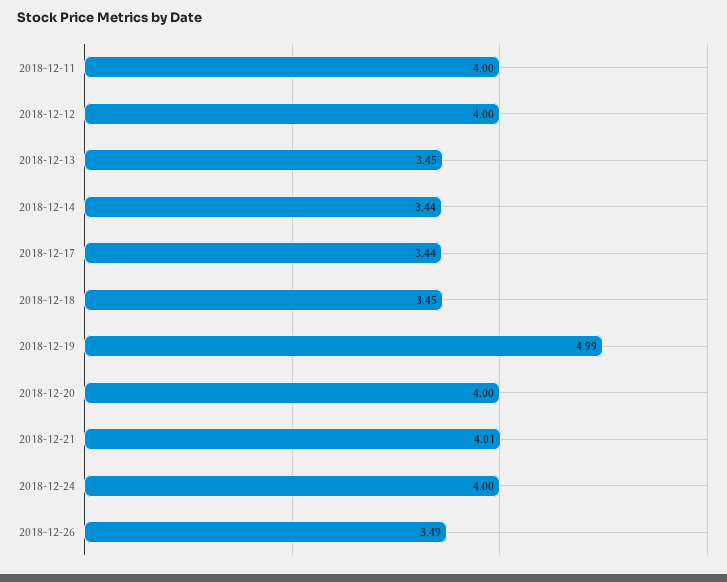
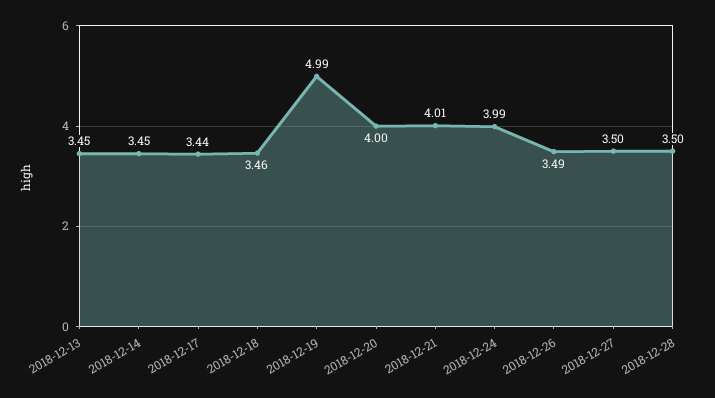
2018-12-11: 4 -> none
2018-12-12: 4 -> none
2018-12-14: 3.44 -> 3.45
2018-12-18: 3.45 -> 3.46
2018-12-24: 4 -> 3.99
2018-12-27: none -> 3.5
2018-12-28: none -> 3.5

